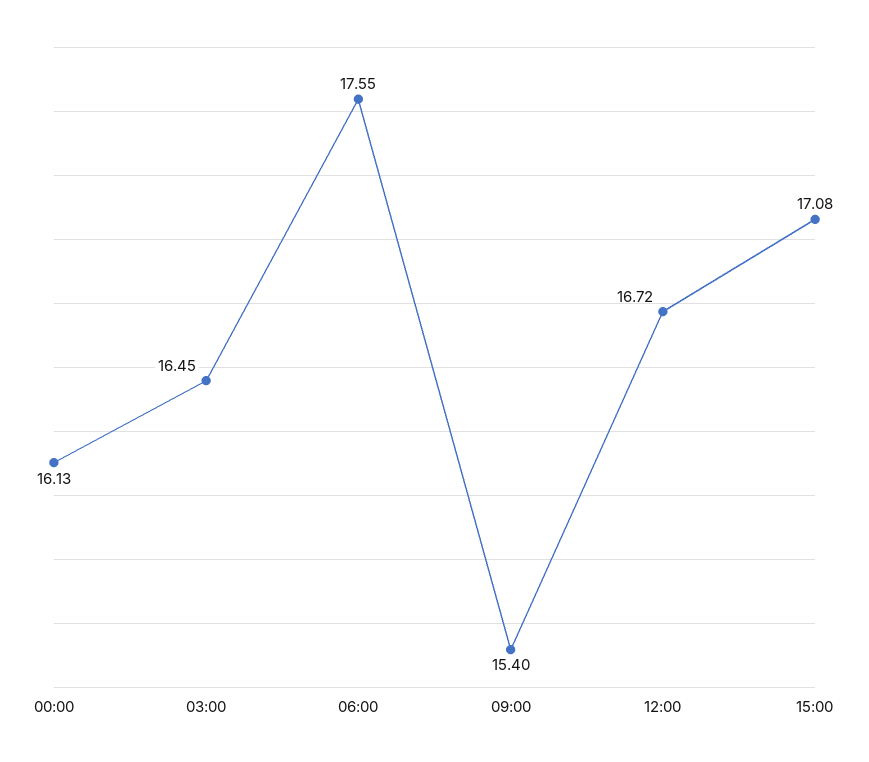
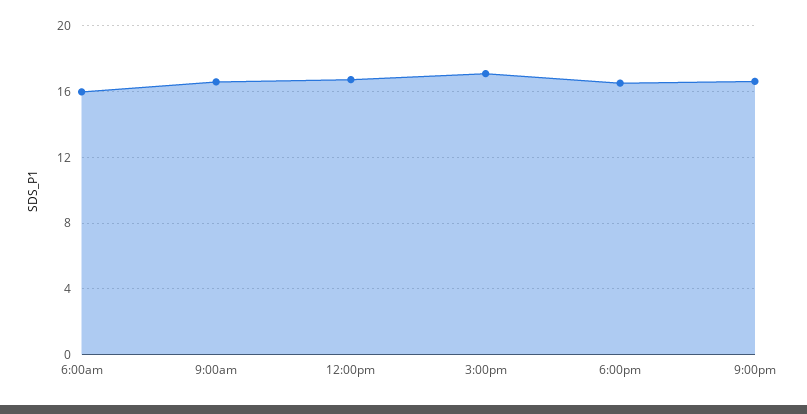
00:00: 16.13 -> none
03:00: 16.45 -> none
06:00: 17.55 -> 16
09:00: 15.4 -> 16.5
6:00pm: none -> 16.5
9:00pm: none -> 16.5

